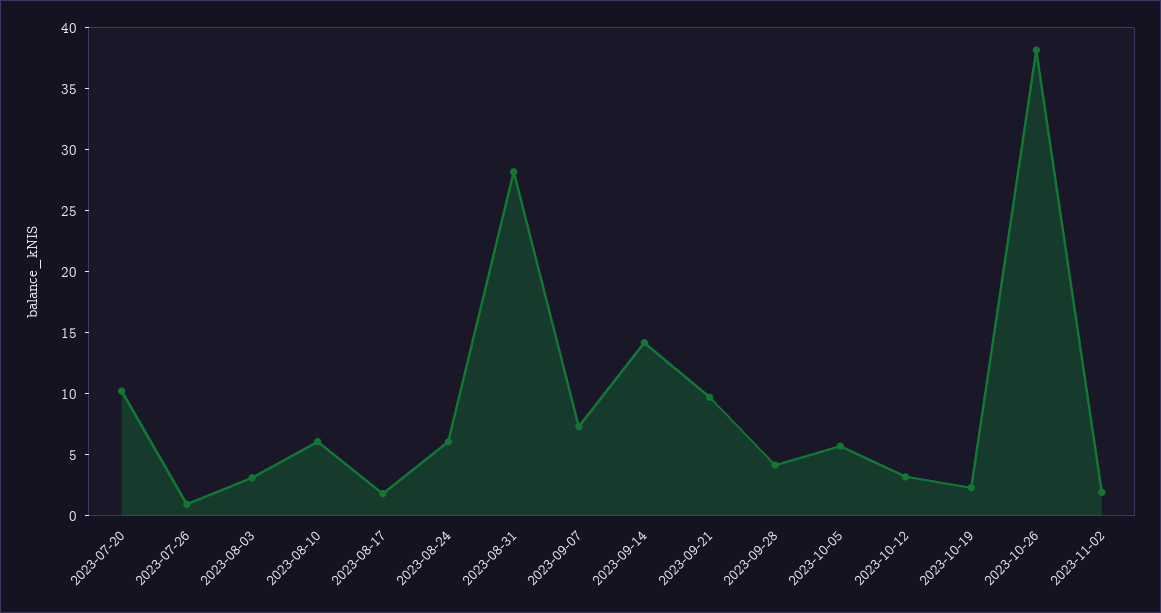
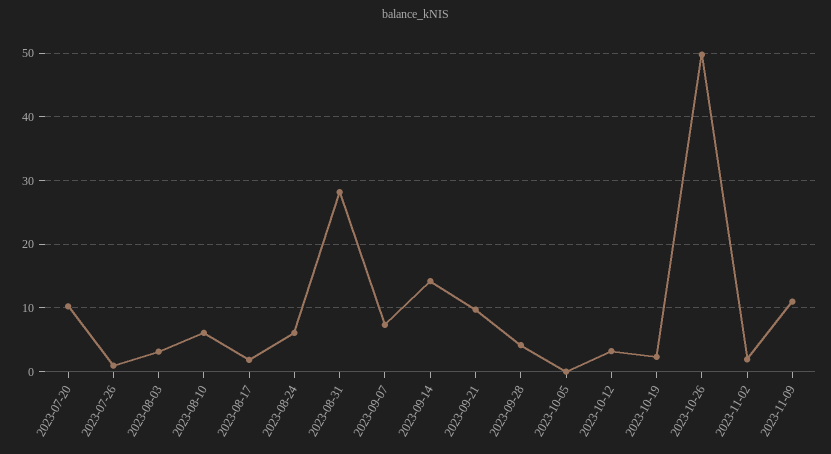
2023-10-05: 6 -> 0
2023-10-26: 38 -> 50
2023-11-09: none -> 11

